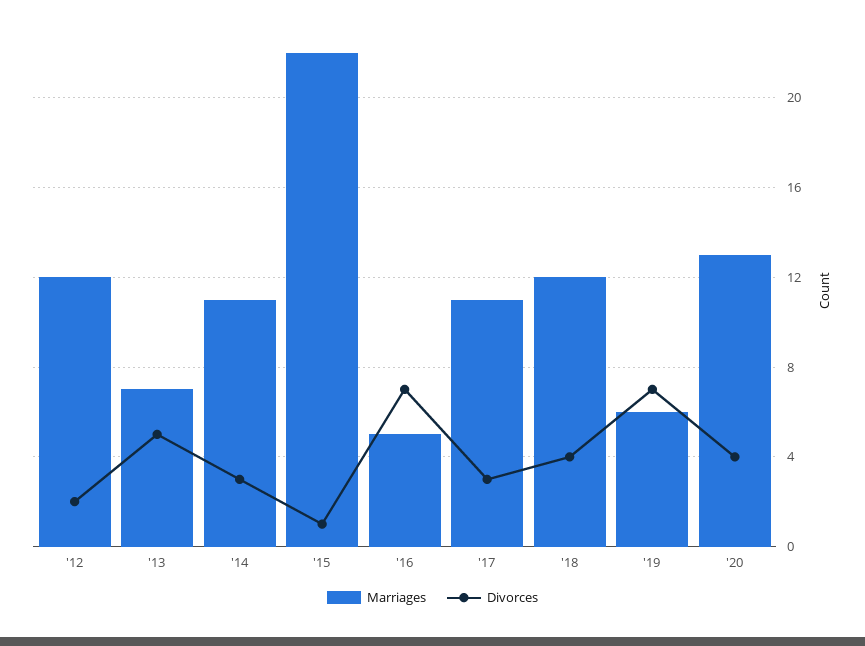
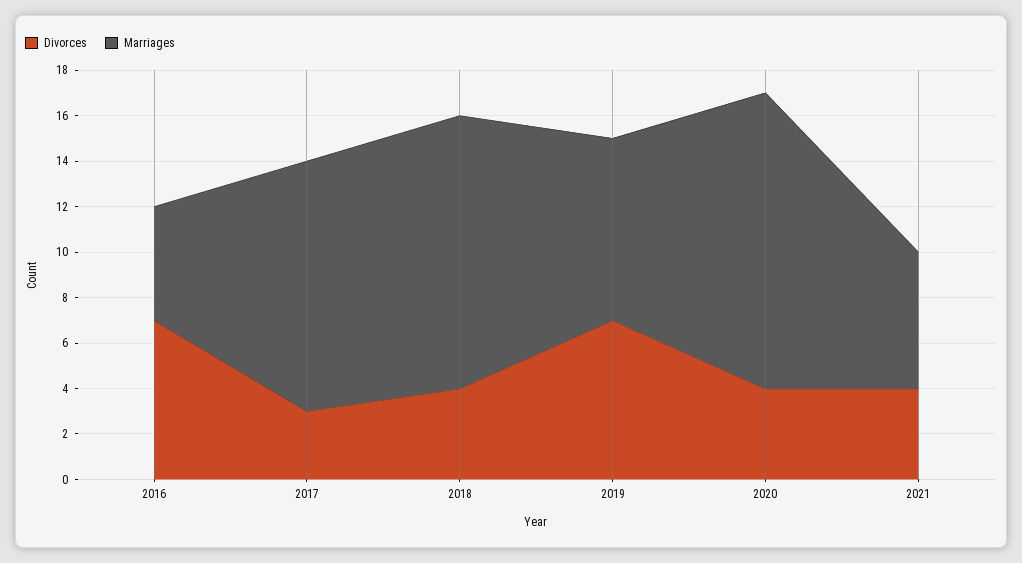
Marriages, '12: 12 -> none
Divorces, '12: 2 -> none
Marriages, '13: 7 -> none
Divorces, '13: 5 -> none
Marriages, '14: 11 -> none
Divorces, '14: 3 -> none
Marriages, '15: 22 -> none
Divorces, '15: 1 -> none
Marriages, '19: 6 -> 8
Divorces, 2021: none -> 4
Marriages, 2021: none -> 6

